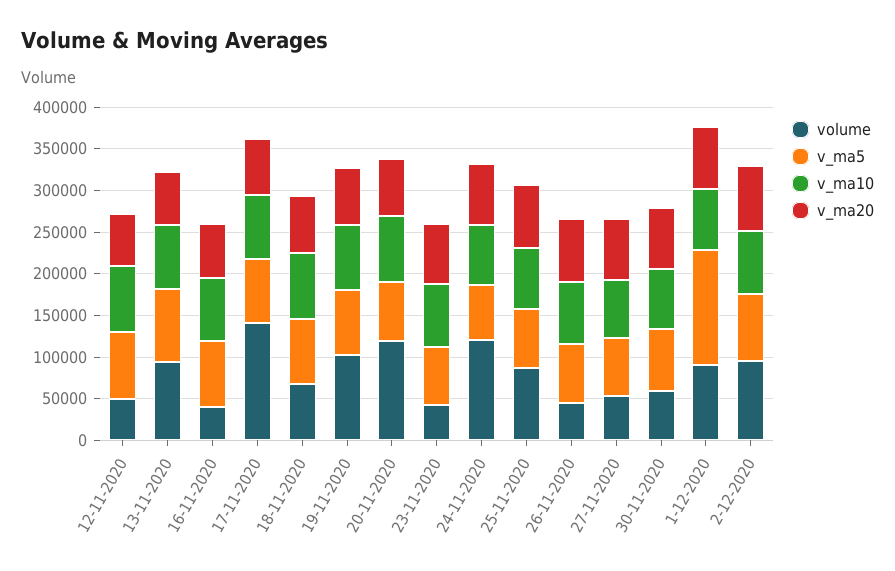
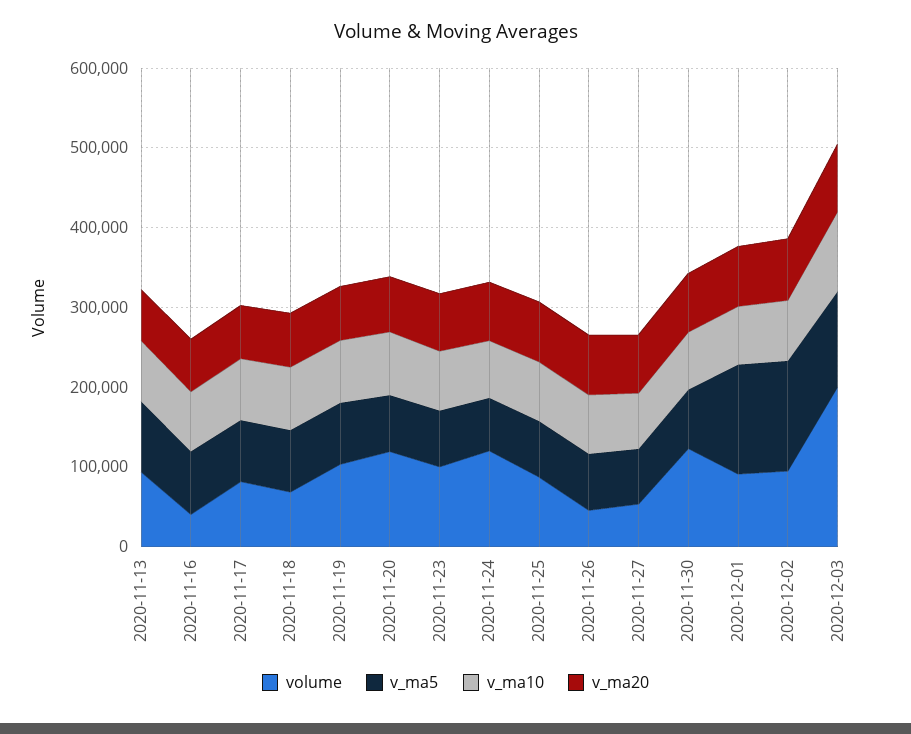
volume, 12-11-2020: 50000 -> none
v_ma5, 12-11-2020: 80000 -> none
v_ma10, 12-11-2020: 80000 -> none
v_ma20, 12-11-2020: 60000 -> none
volume, 17-11-2020: 140000 -> 80000
volume, 23-11-2020: 40000 -> 100000
volume, 30-11-2020: 60000 -> 120000
v_ma5, 2-12-2020: 80000 -> 140000
volume, 2020-12-03: none -> 200000
v_ma5, 2020-12-03: none -> 120000
v_ma10, 2020-12-03: none -> 100000
v_ma20, 2020-12-03: none -> 80000

